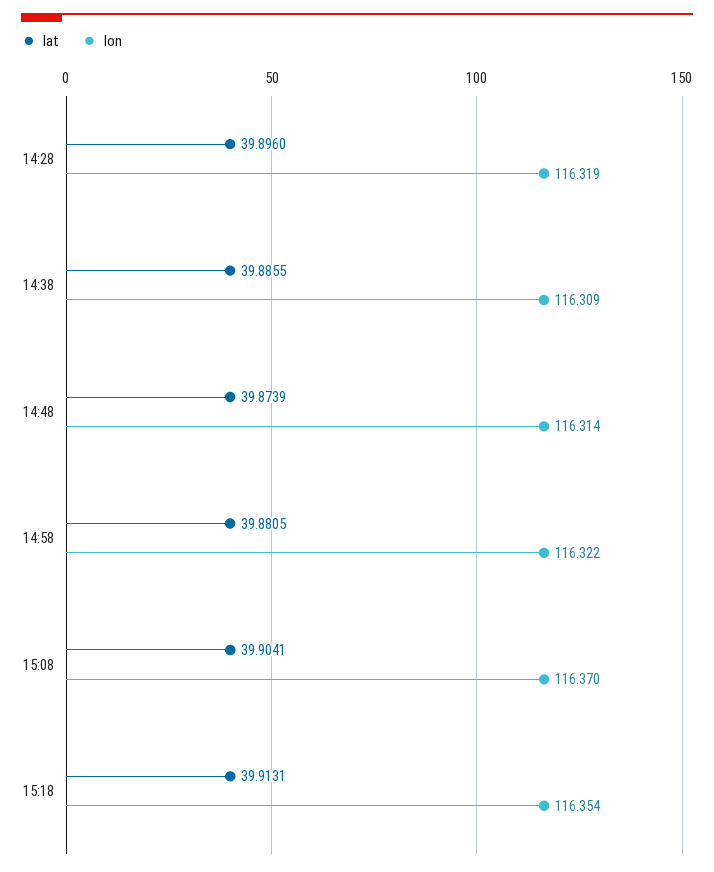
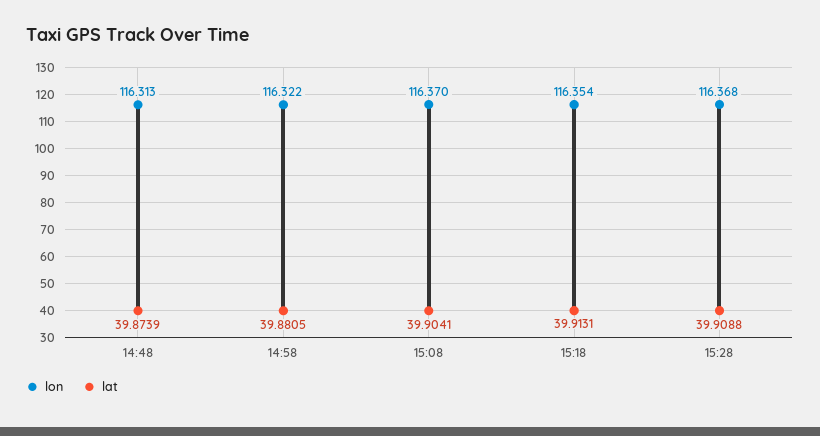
lat, 14:28: 39.896 -> none
lon, 14:28: 116.319 -> none
lat, 14:38: 39.8855 -> none
lon, 14:38: 116.309 -> none
lon, 14:48: 116.314 -> 116.313
lon, 15:28: none -> 116.368
lat, 15:28: none -> 39.9088

